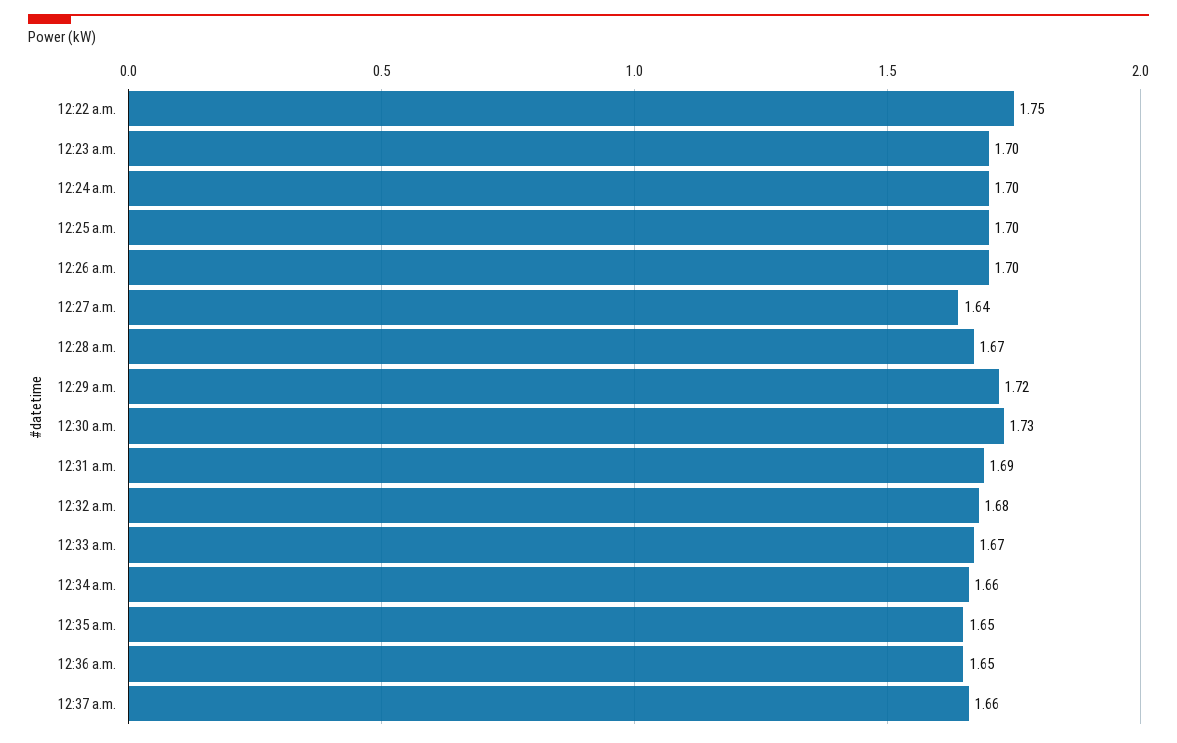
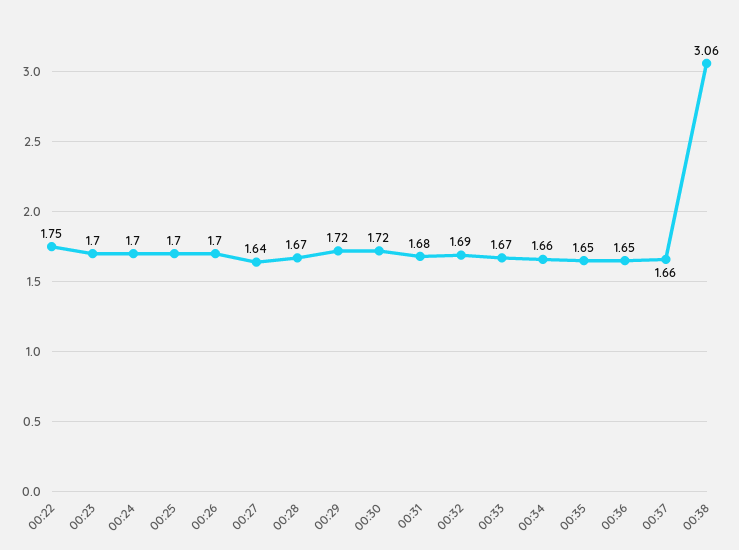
12:30 a.m.: 1.73 -> 1.72
12:31 a.m.: 1.69 -> 1.68
12:32 a.m.: 1.68 -> 1.69
00:38: none -> 3.06

